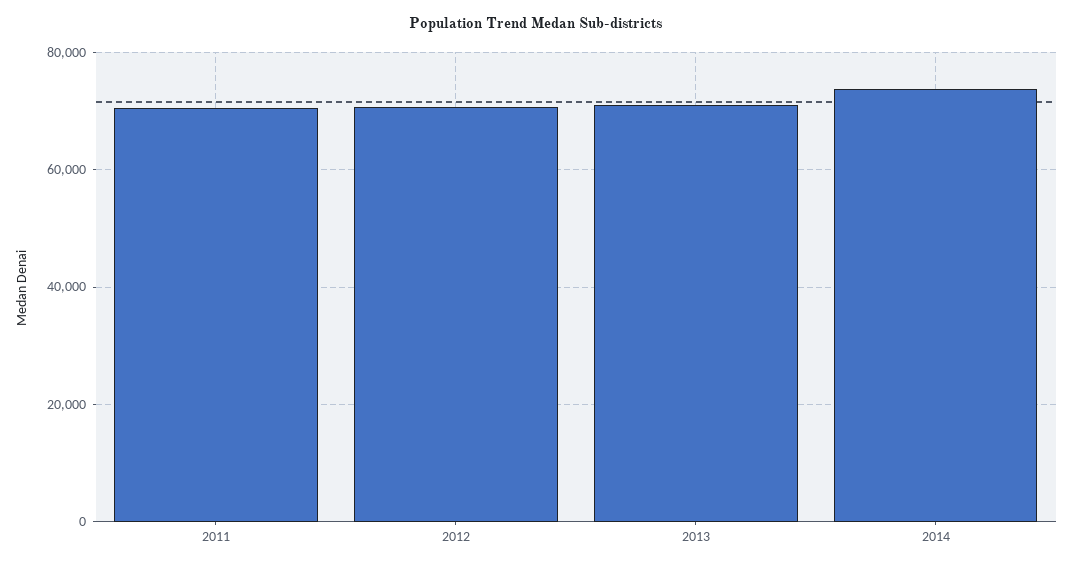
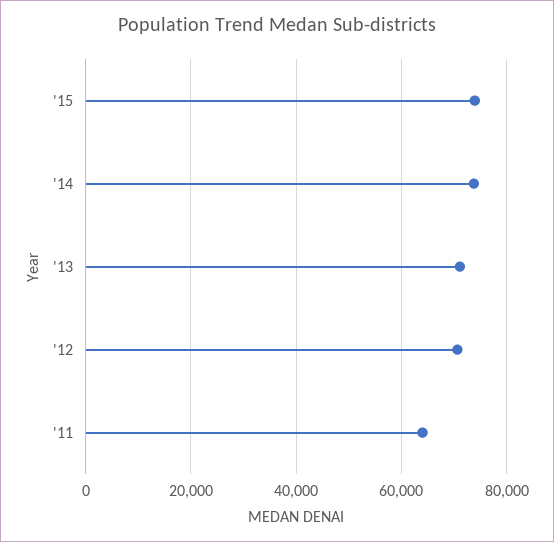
2011: 70000 -> 64000
'15: none -> 74000

